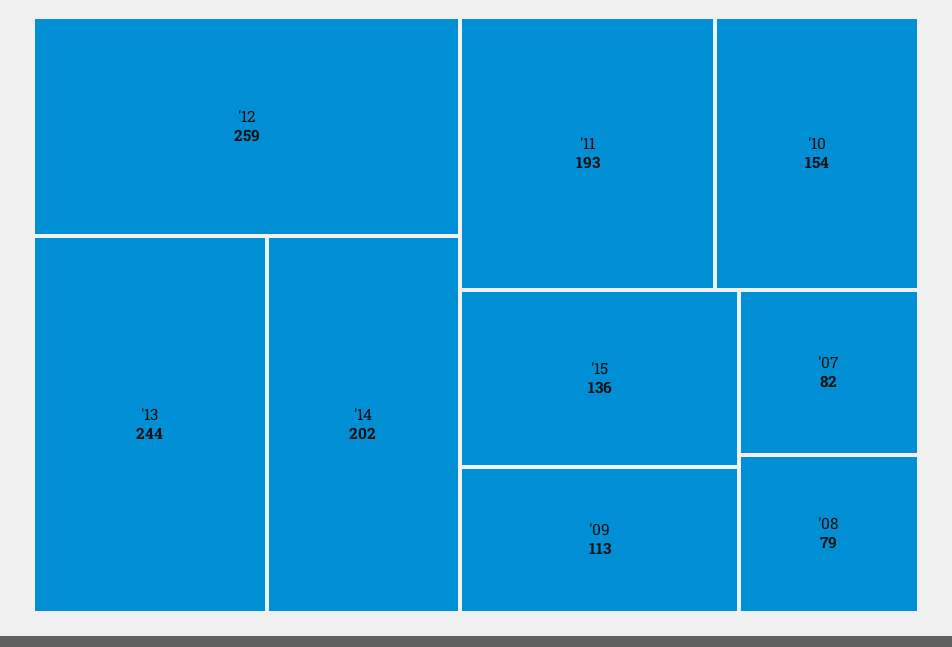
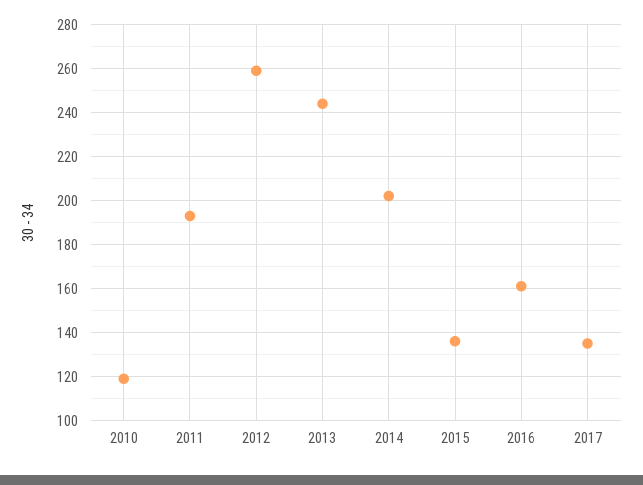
'10: 154 -> 120
'09: 113 -> none
'07: 82 -> none
'08: 79 -> none
2016: none -> 160
2017: none -> 135

